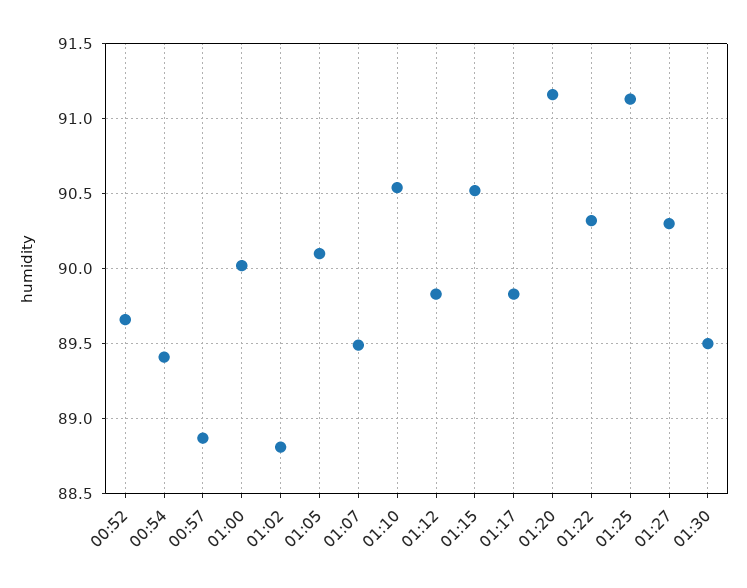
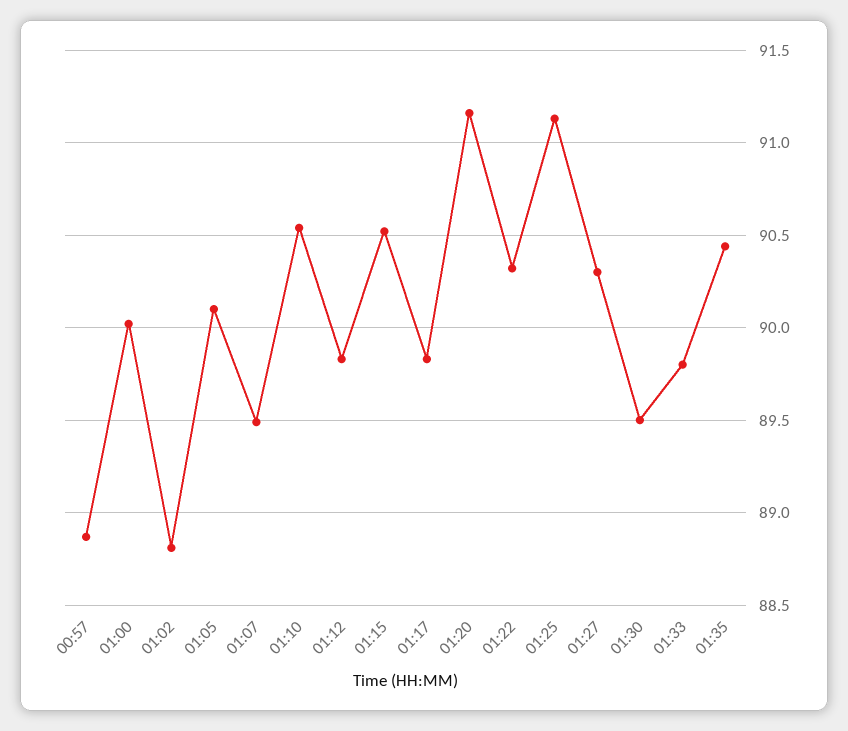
00:52: 89.65 -> none
00:54: 89.4 -> none
01:33: none -> 89.8
01:35: none -> 90.45

